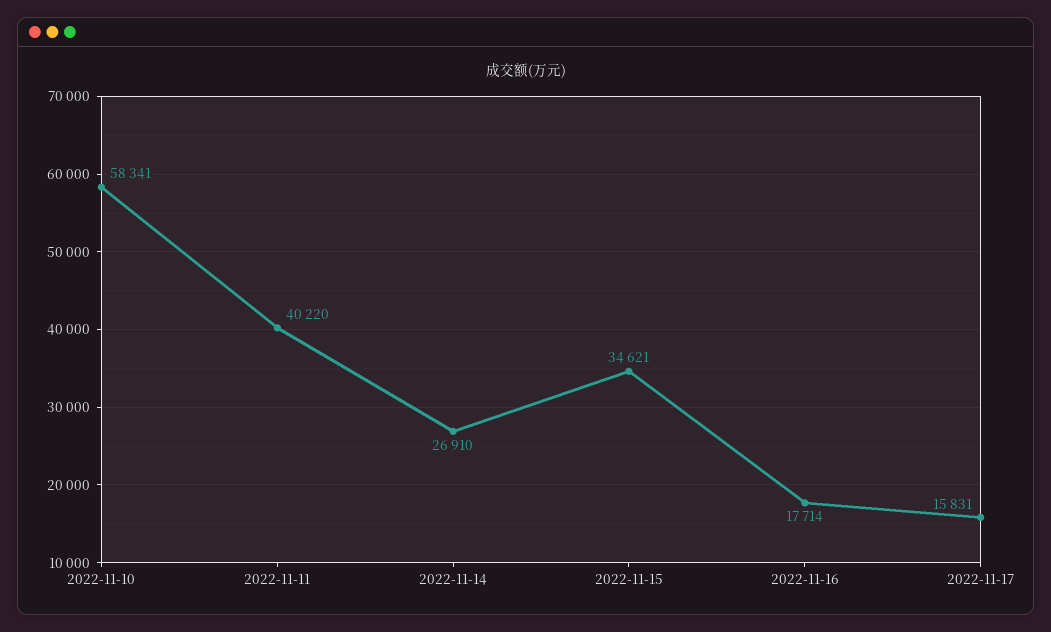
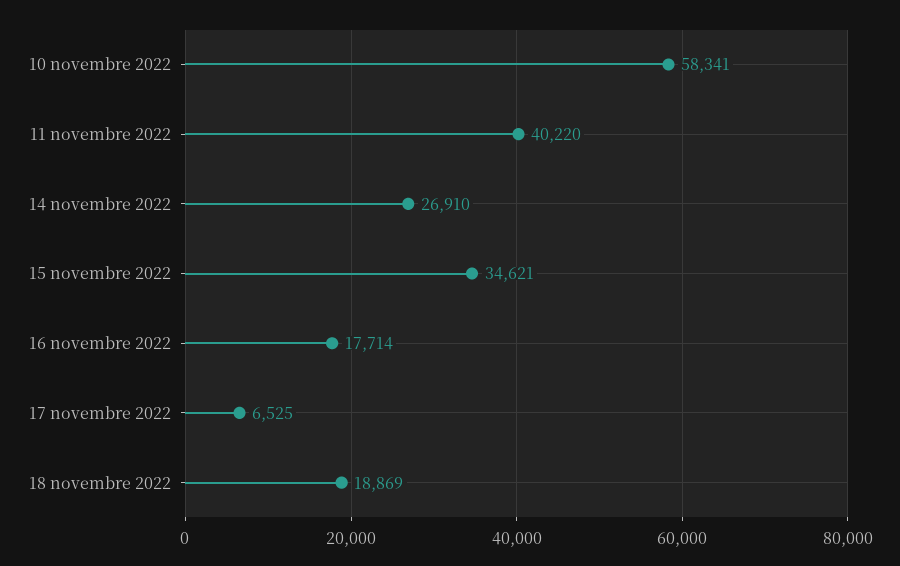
2022-11-17: 15831 -> 6525
18 novembre 2022: none -> 18869

